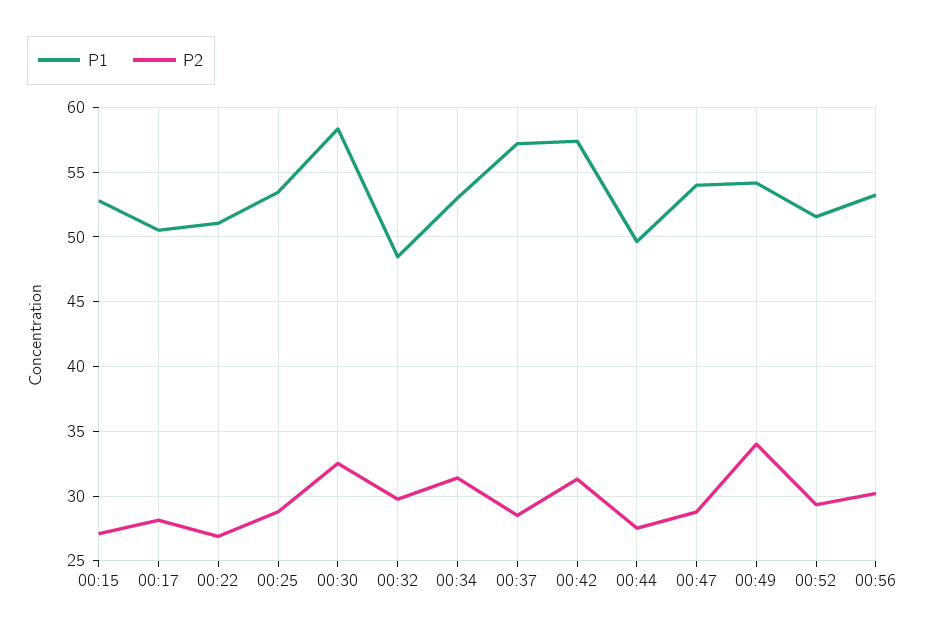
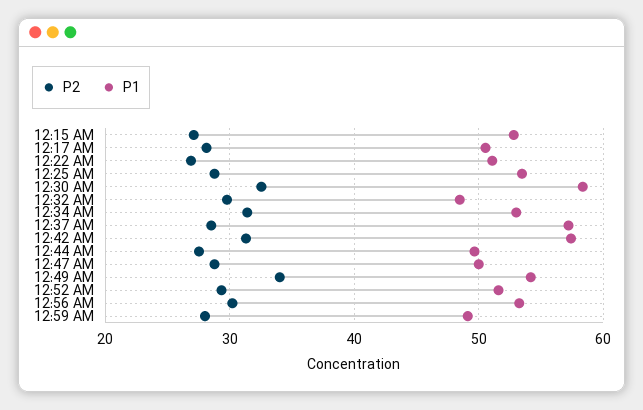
P1, 00:47: 54 -> 50
P2, 12:59 AM: none -> 28
P1, 12:59 AM: none -> 49

